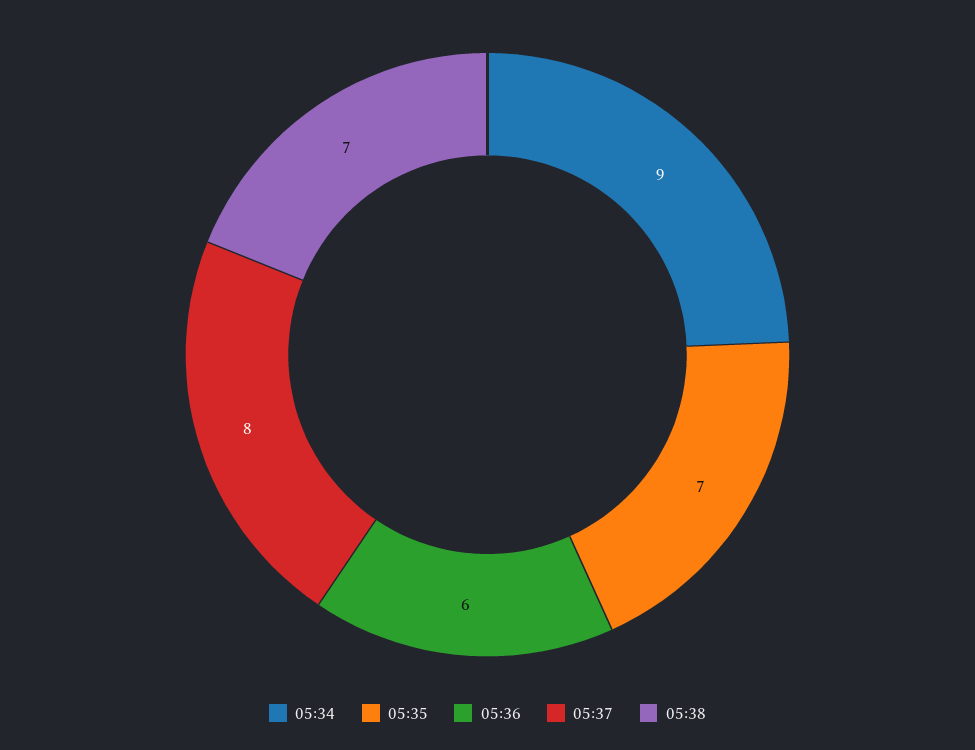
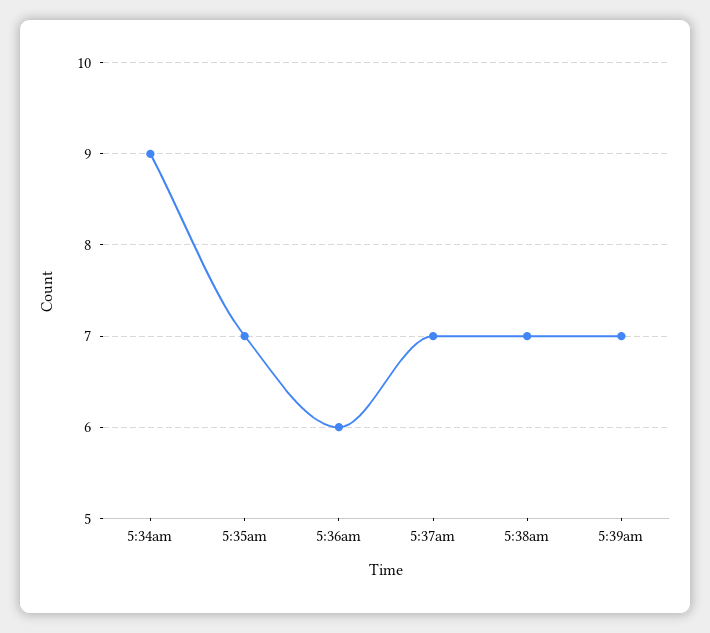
05:37: 8 -> 7
5:39am: none -> 7

